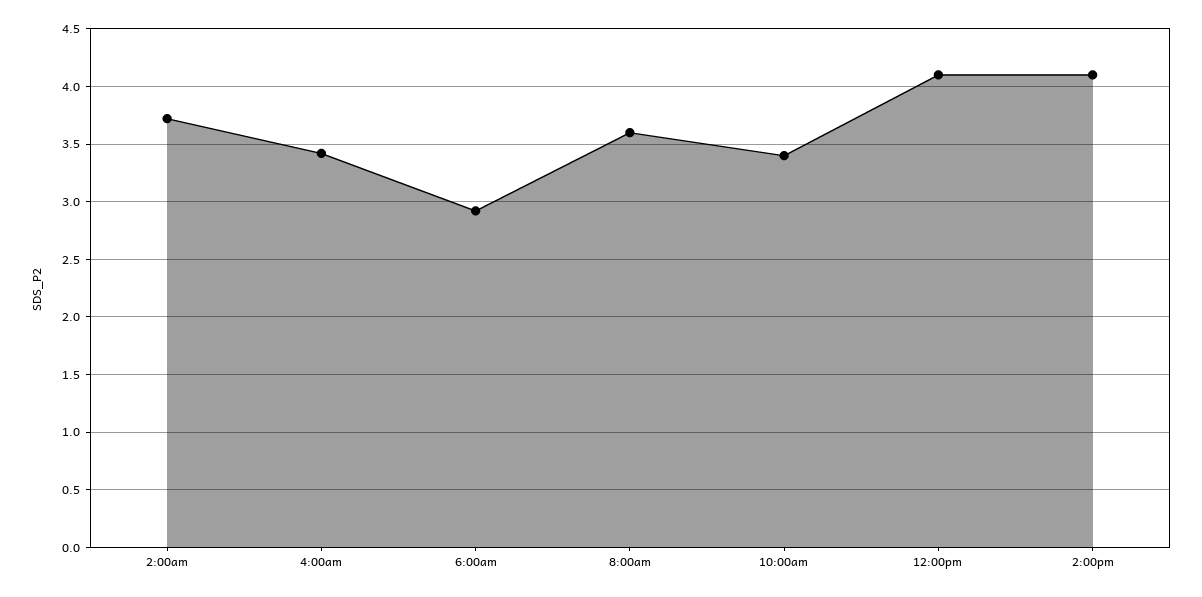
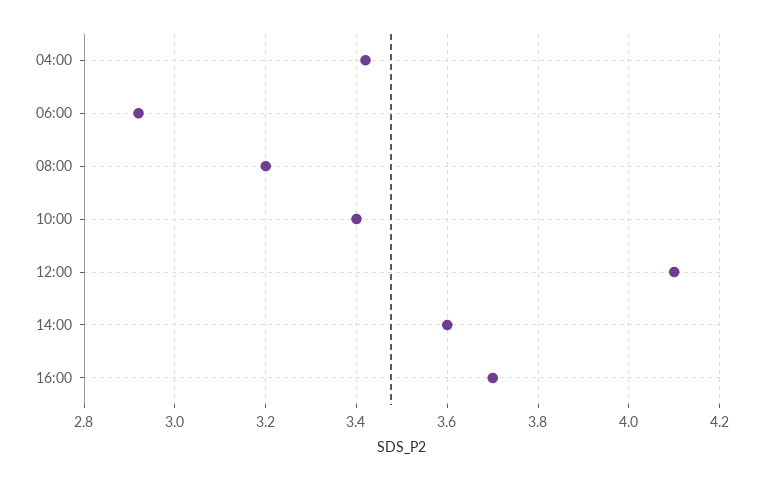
2:00am: 3.7 -> none
8:00am: 3.6 -> 3.2
2:00pm: 4.1 -> 3.6
16:00: none -> 3.7

